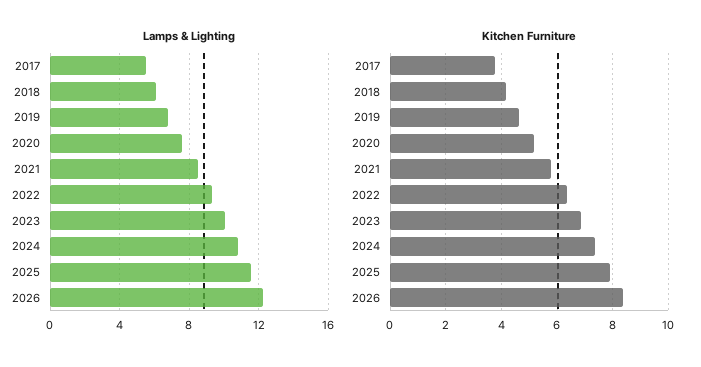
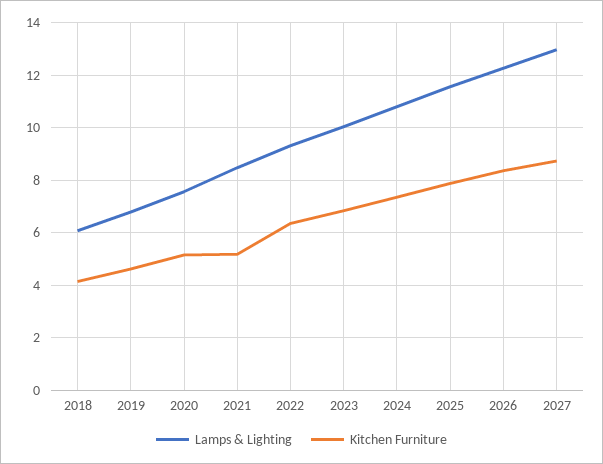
Lamps & Lighting, 2017: 5.5 -> none
Kitchen Furniture, 2017: 3.75 -> none
Kitchen Furniture, 2021: 5.75 -> 5.25
Lamps & Lighting, 2027: none -> 13
Kitchen Furniture, 2027: none -> 8.75

